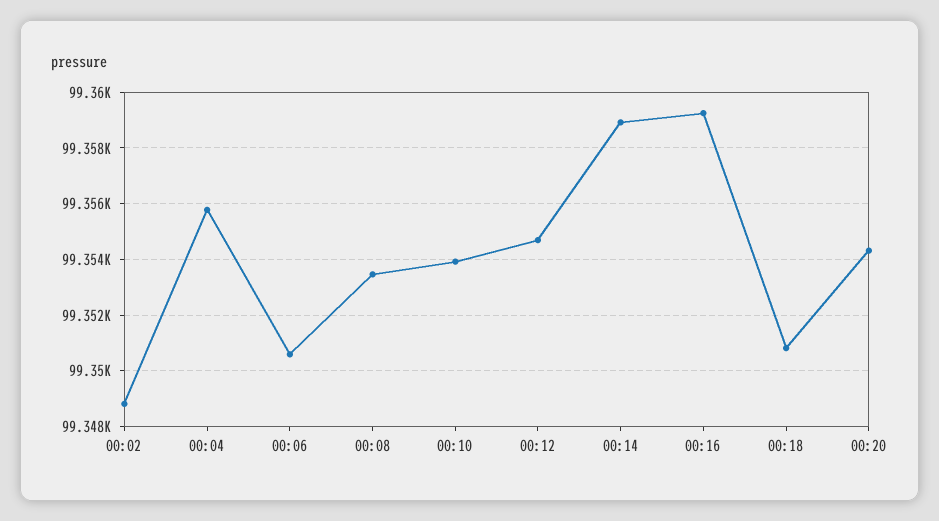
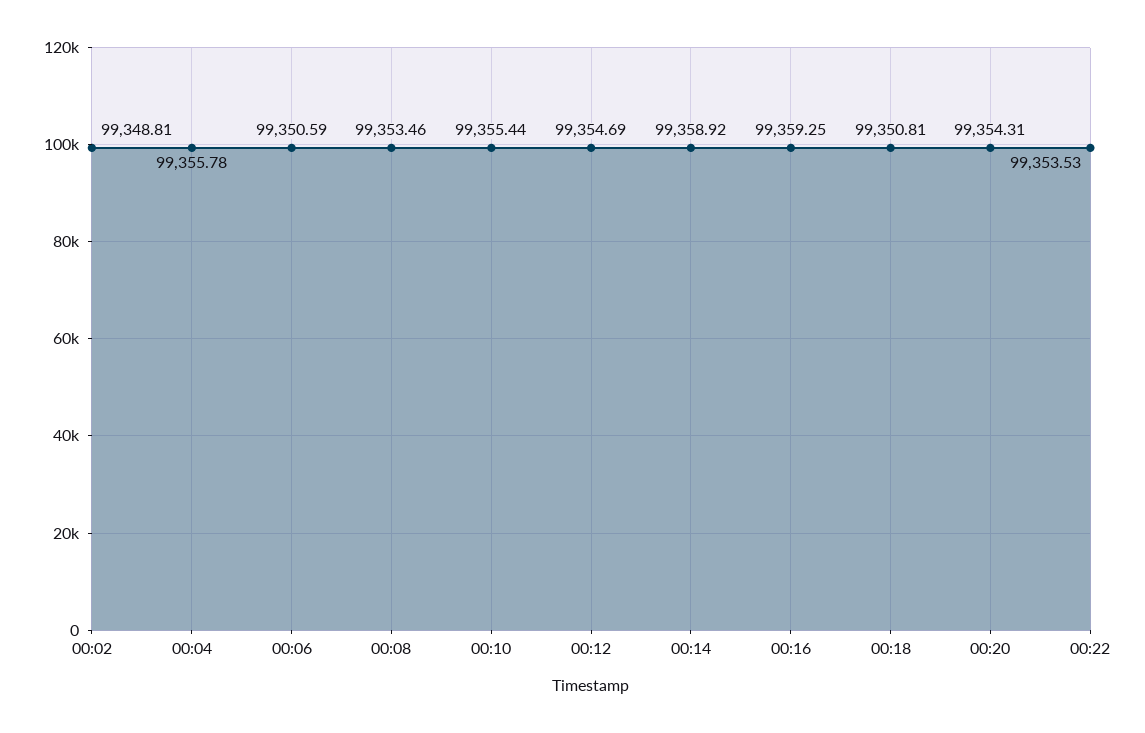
00:10: 99354 -> 99355.44
00:22: none -> 99353.53

